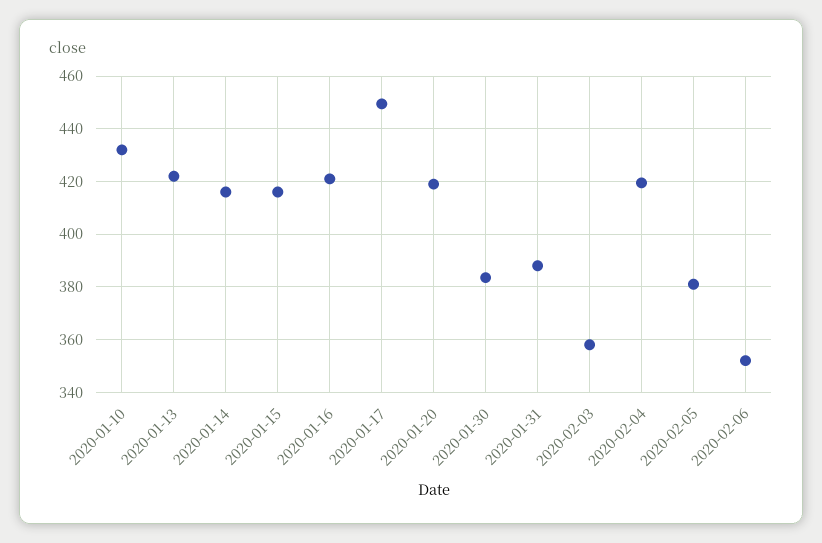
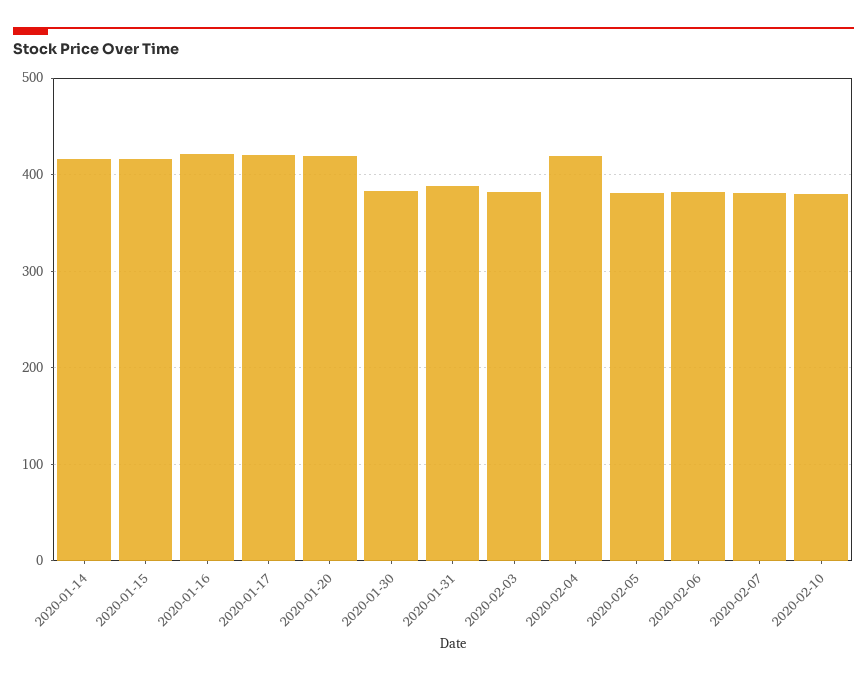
2020-01-10: 432.5 -> none
2020-01-13: 422.5 -> none
2020-01-17: 450 -> 420
2020-02-03: 357.5 -> 380
2020-02-06: 352.5 -> 380
2020-02-07: none -> 380
2020-02-10: none -> 380

